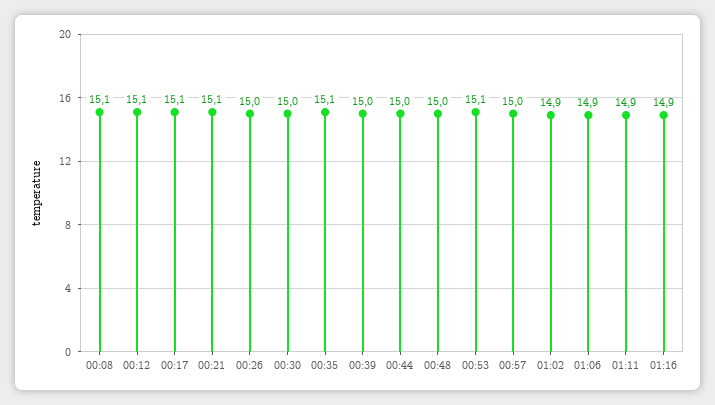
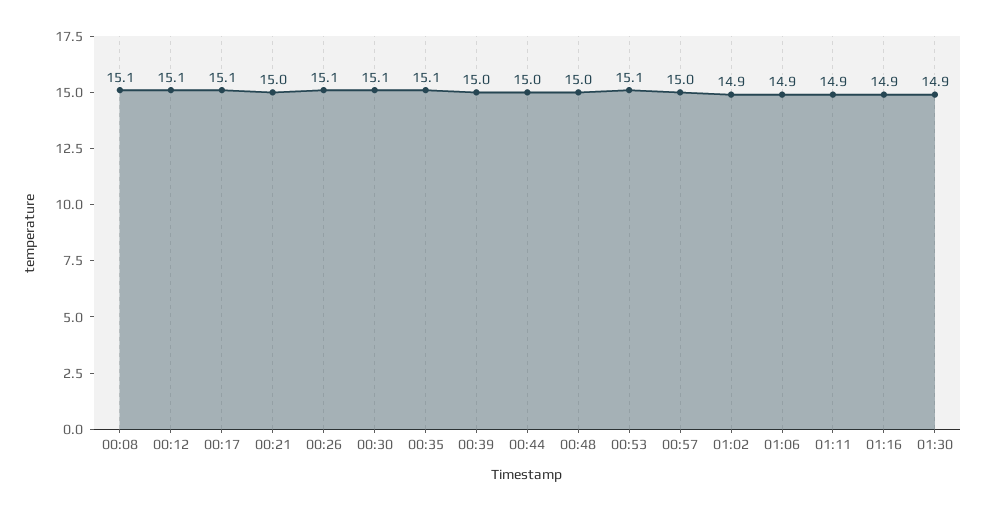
00:21: 15.1 -> 15
00:26: 15 -> 15.1
00:30: 15 -> 15.1
01:30: none -> 14.9

